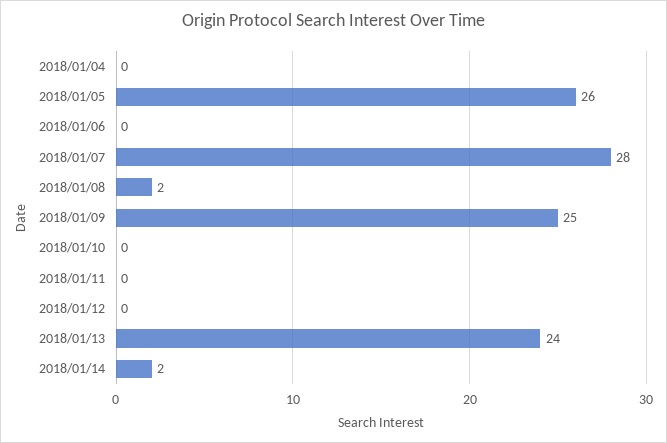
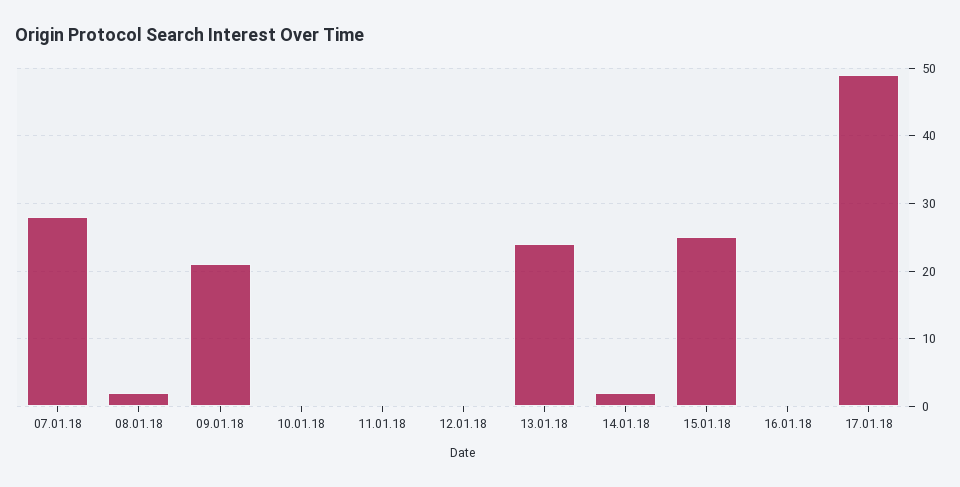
2018/01/04: 0 -> none
2018/01/05: 26 -> none
2018/01/06: 0 -> none
2018/01/09: 25 -> 21
15.01.18: none -> 25
16.01.18: none -> 0
17.01.18: none -> 49

